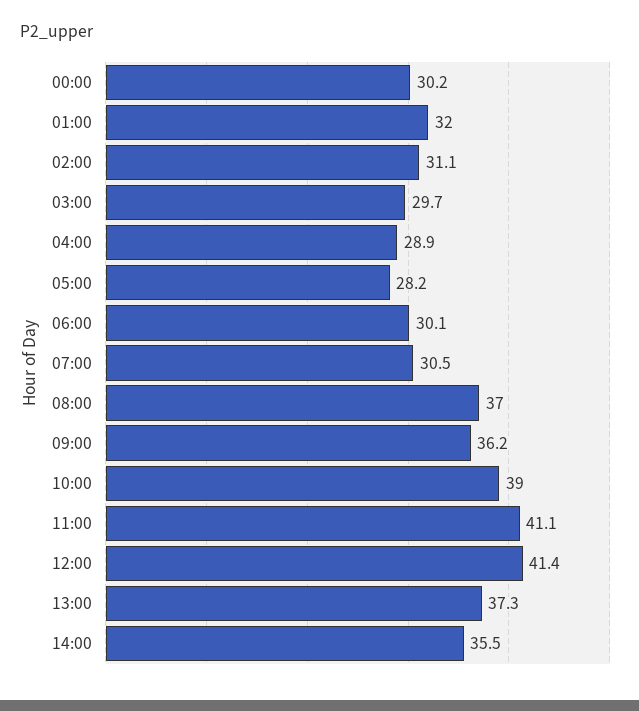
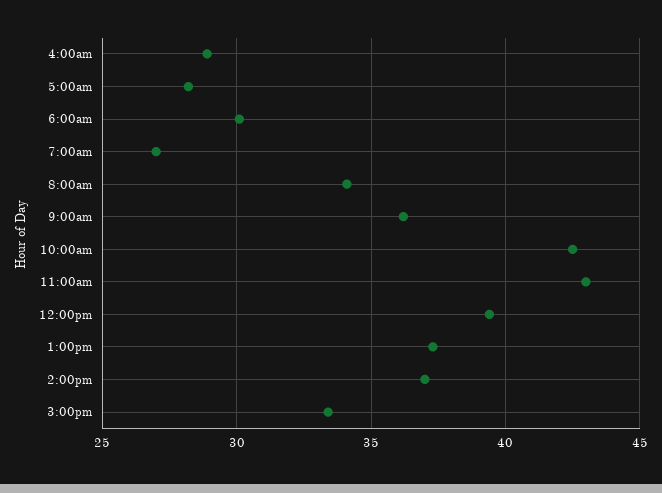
00:00: 30.2 -> none
01:00: 32 -> none
02:00: 31.1 -> none
03:00: 29.7 -> none
07:00: 30.5 -> 27
08:00: 37 -> 34
10:00: 39 -> 42.5
11:00: 41.1 -> 43
12:00: 41.4 -> 39.5
14:00: 35.5 -> 37
3:00pm: none -> 33.5

